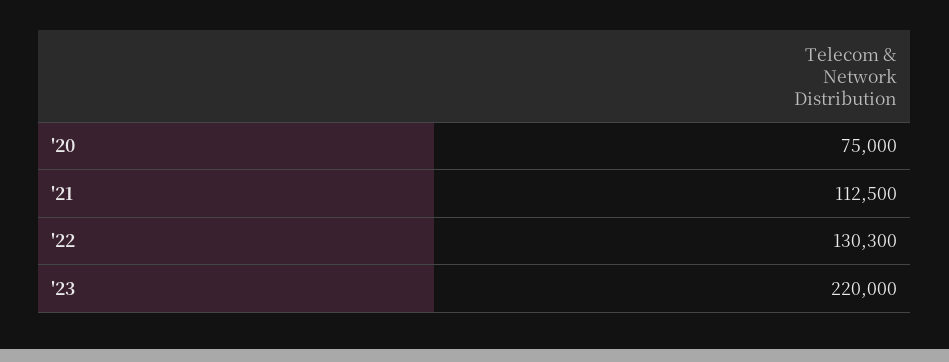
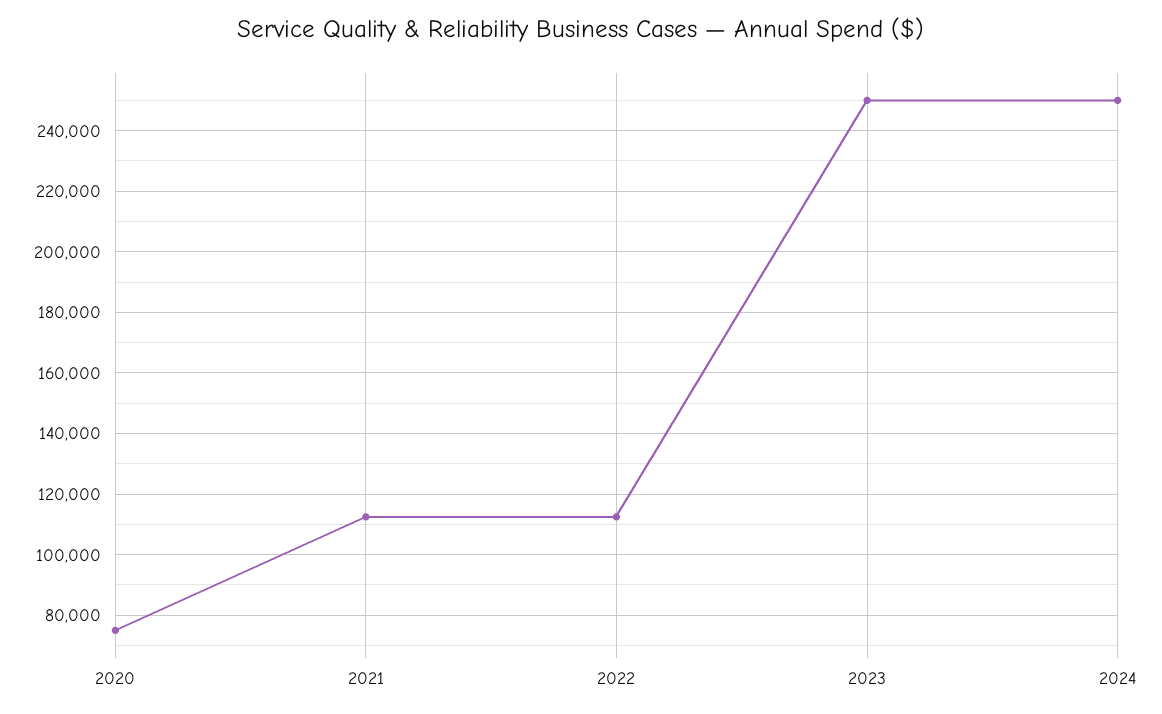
'22: 130300 -> 112000
'23: 220000 -> 250000
2024: none -> 250000

